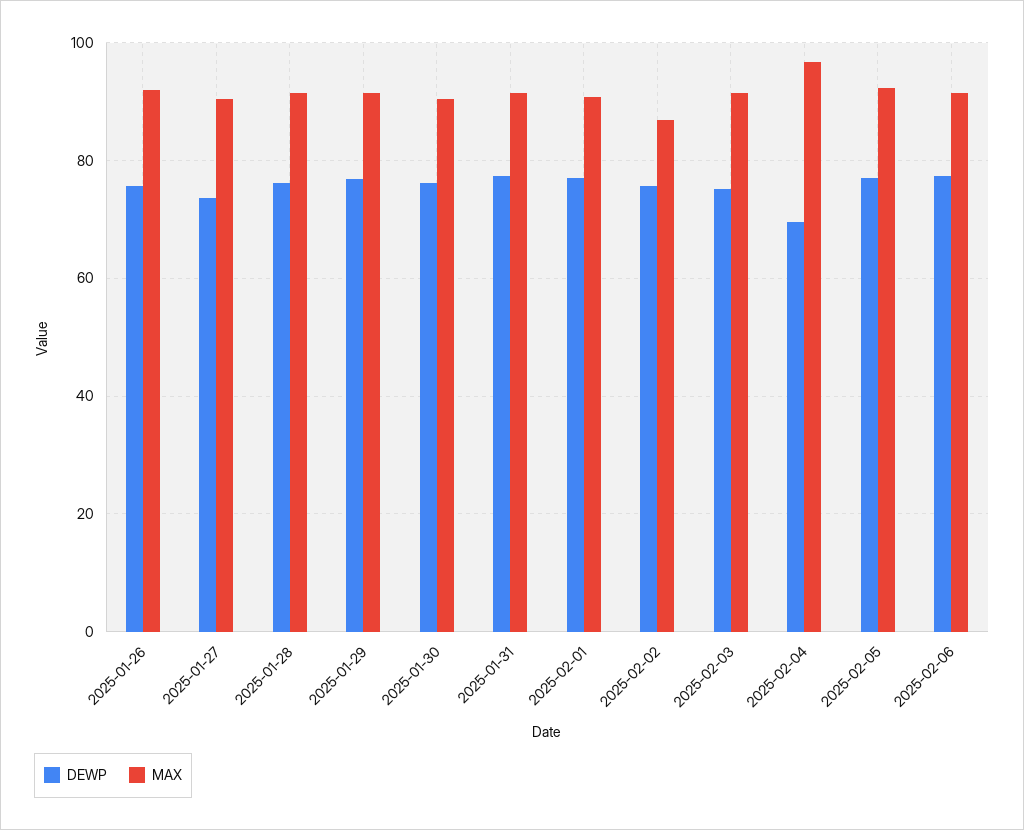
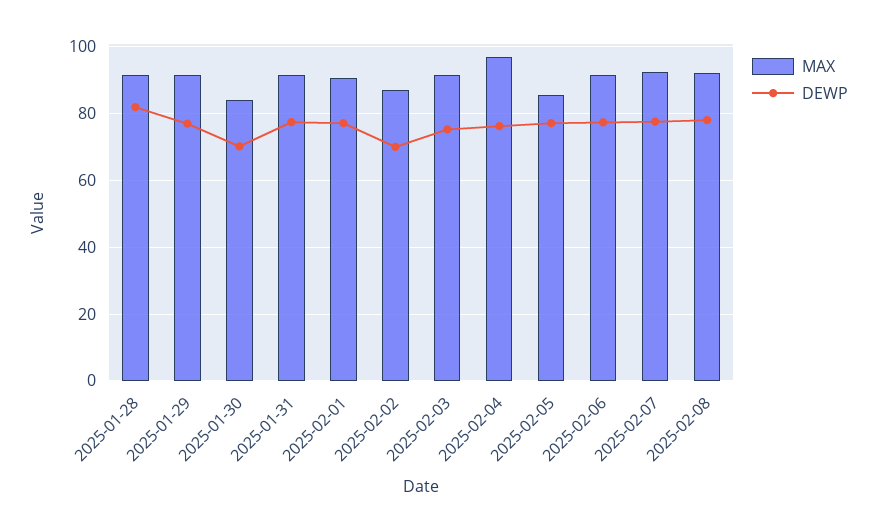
DEWP, 2025-01-26: 76 -> none
MAX, 2025-01-26: 92 -> none
DEWP, 2025-01-27: 74 -> none
MAX, 2025-01-27: 90 -> none
DEWP, 2025-01-28: 76 -> 82
DEWP, 2025-01-30: 76 -> 70
MAX, 2025-01-30: 90 -> 84
DEWP, 2025-02-02: 76 -> 70
DEWP, 2025-02-04: 70 -> 76
MAX, 2025-02-05: 92 -> 86
MAX, 2025-02-07: none -> 92
DEWP, 2025-02-07: none -> 78
MAX, 2025-02-08: none -> 92
DEWP, 2025-02-08: none -> 78

